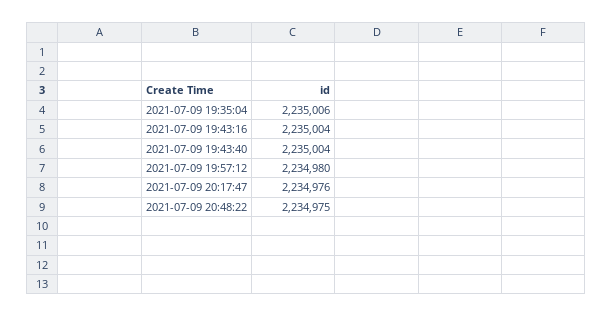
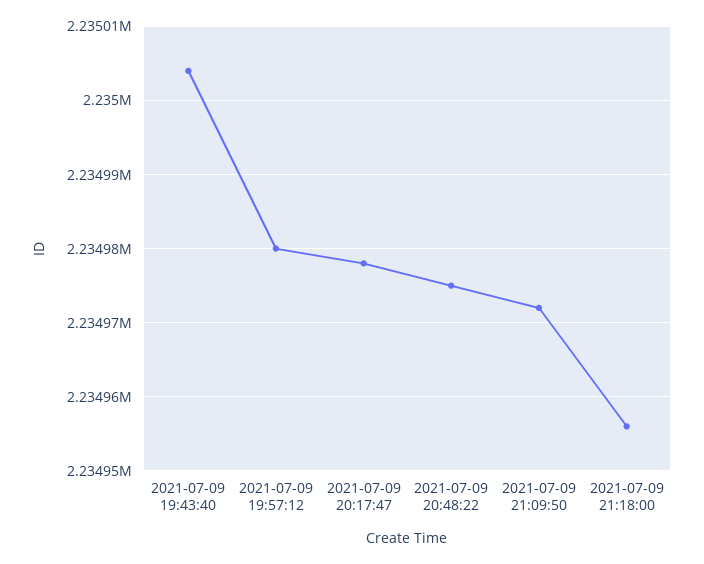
2021-07-09 19:35:04: 2235006 -> none
2021-07-09 19:43:16: 2235004 -> none
2021-07-09 20:17:47: 2234976 -> 2234978
2021-07-09 21:09:50: none -> 2234972
2021-07-09 21:18:00: none -> 2234956

